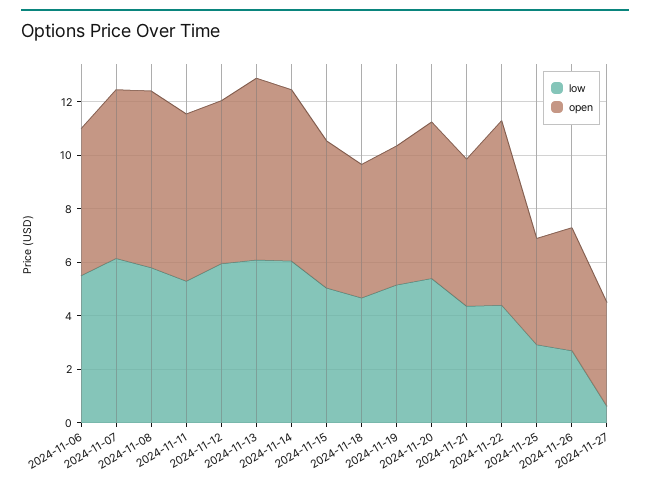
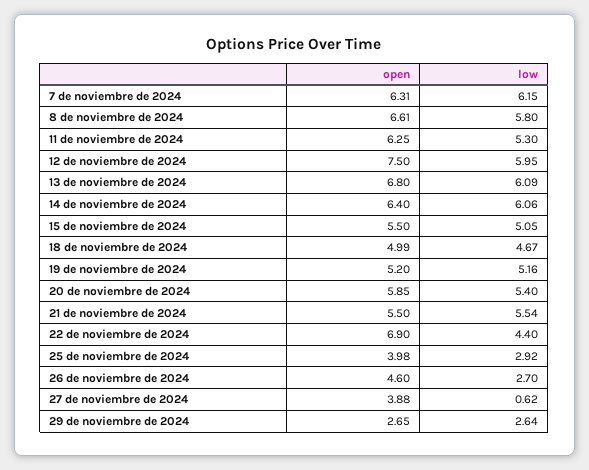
low, 2024-11-06: 5.5 -> none
open, 2024-11-06: 5.5 -> none
open, 2024-11-12: 6 -> 7.5
low, 2024-11-21: 4.5 -> 5.54
open, 29 de noviembre de 2024: none -> 2.65
low, 29 de noviembre de 2024: none -> 2.64

